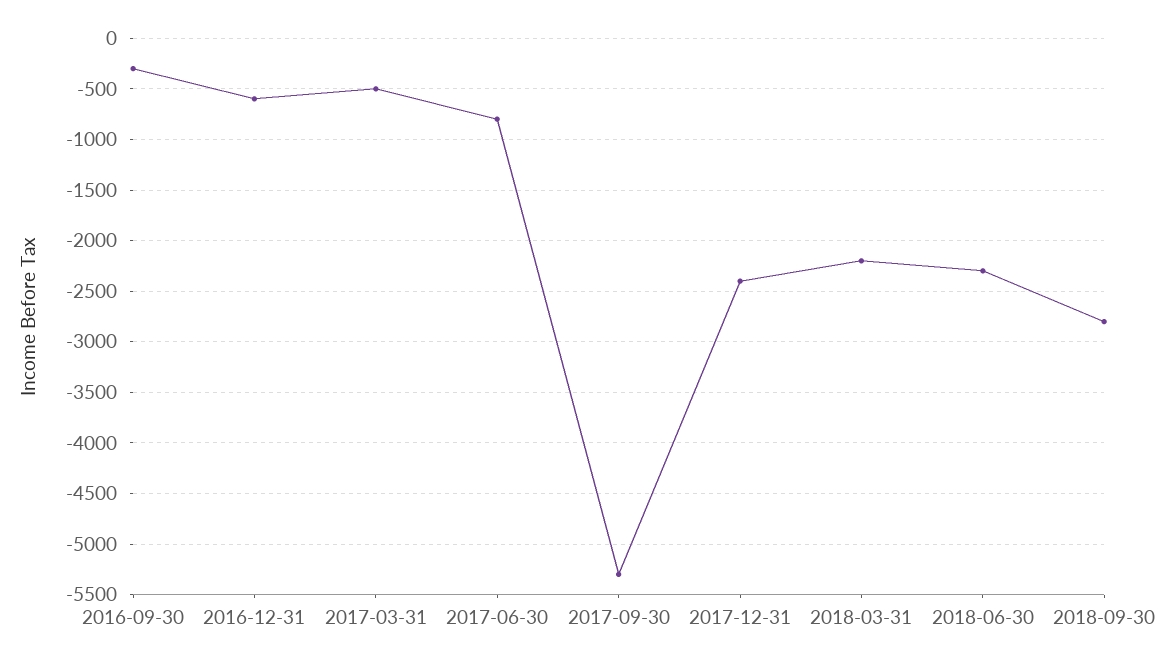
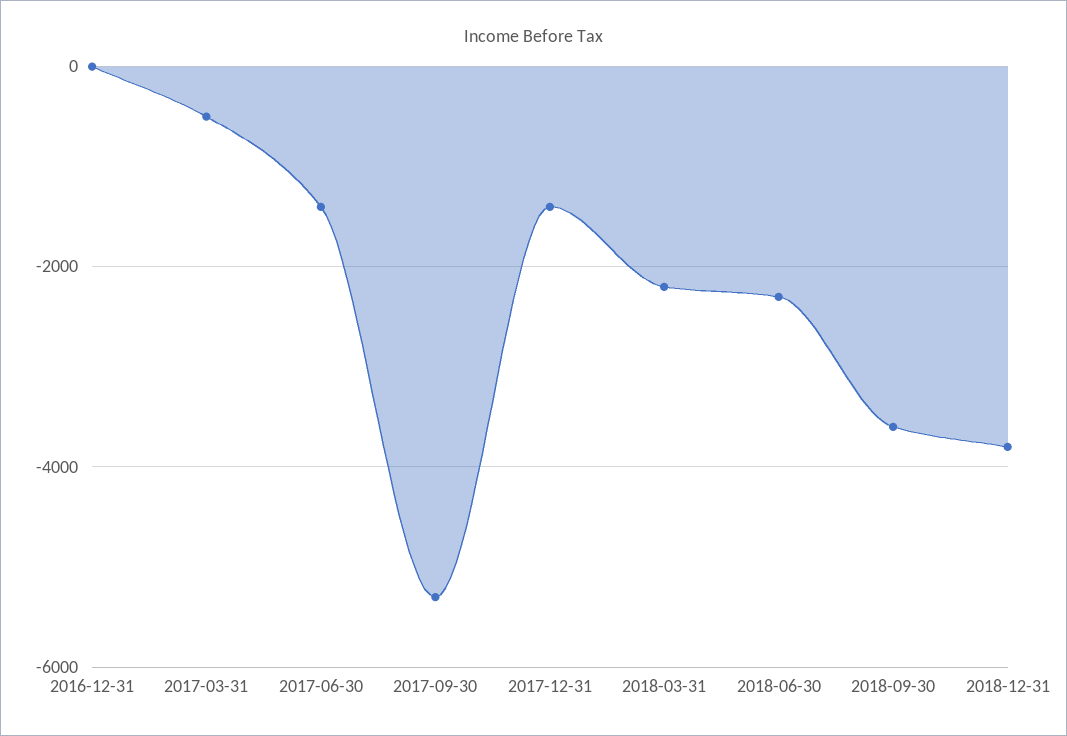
2016-09-30: -300 -> none
2016-12-31: -600 -> 0
2017-06-30: -800 -> -1400
2017-12-31: -2400 -> -1400
2018-09-30: -2800 -> -3600
2018-12-31: none -> -3800

